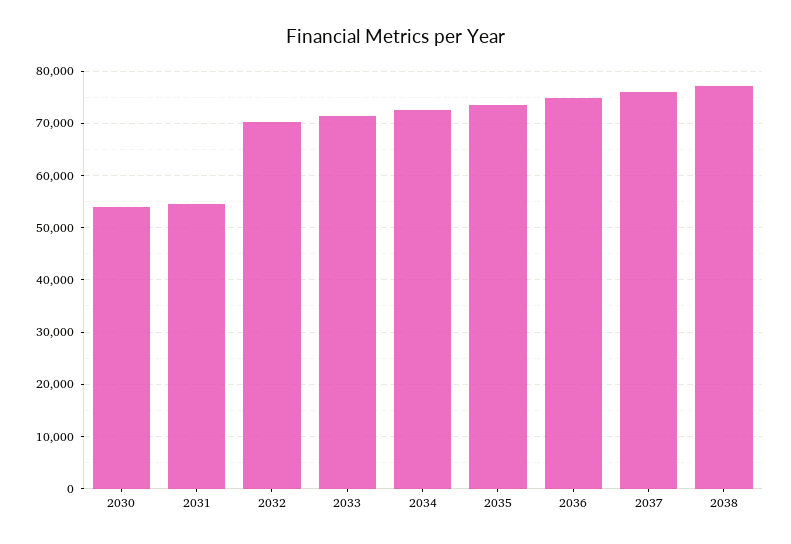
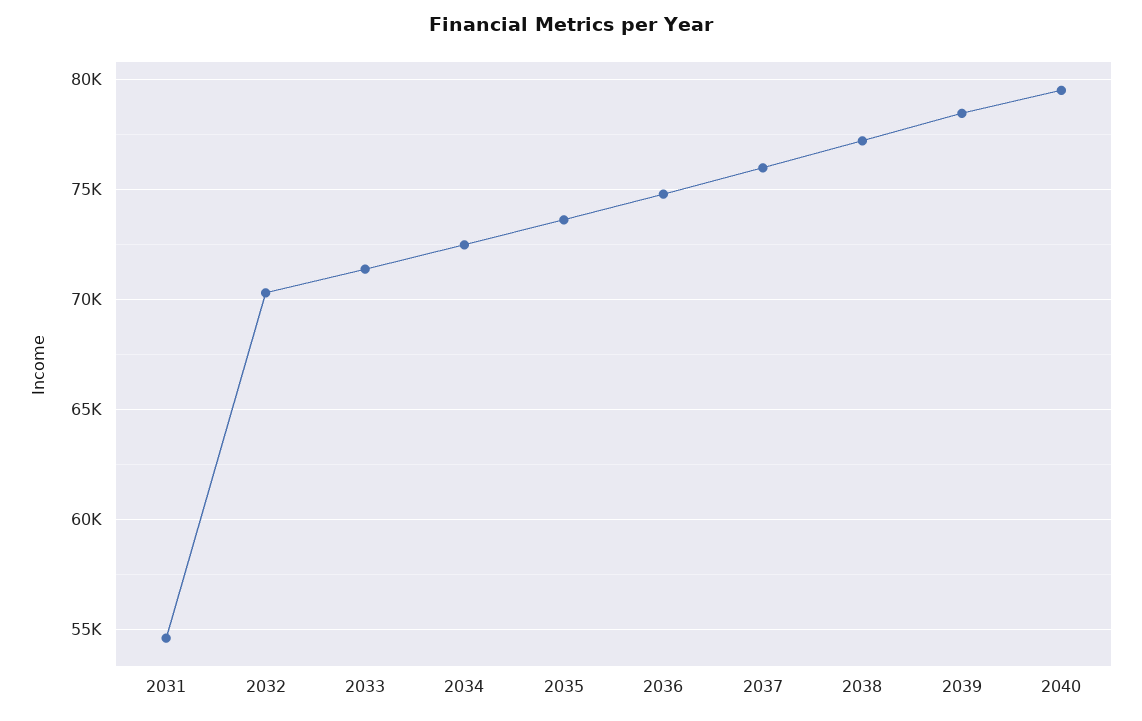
2030: 54000 -> none
2039: none -> 78500
2040: none -> 79500

